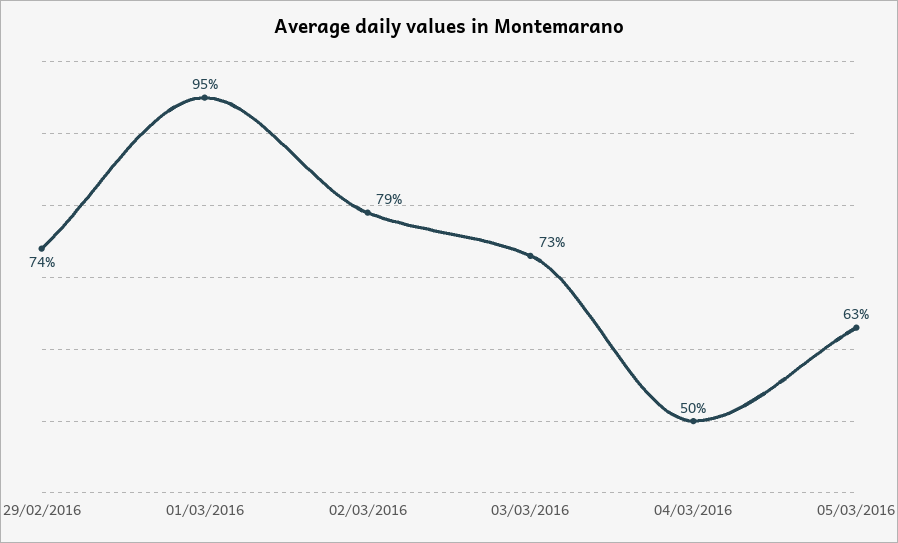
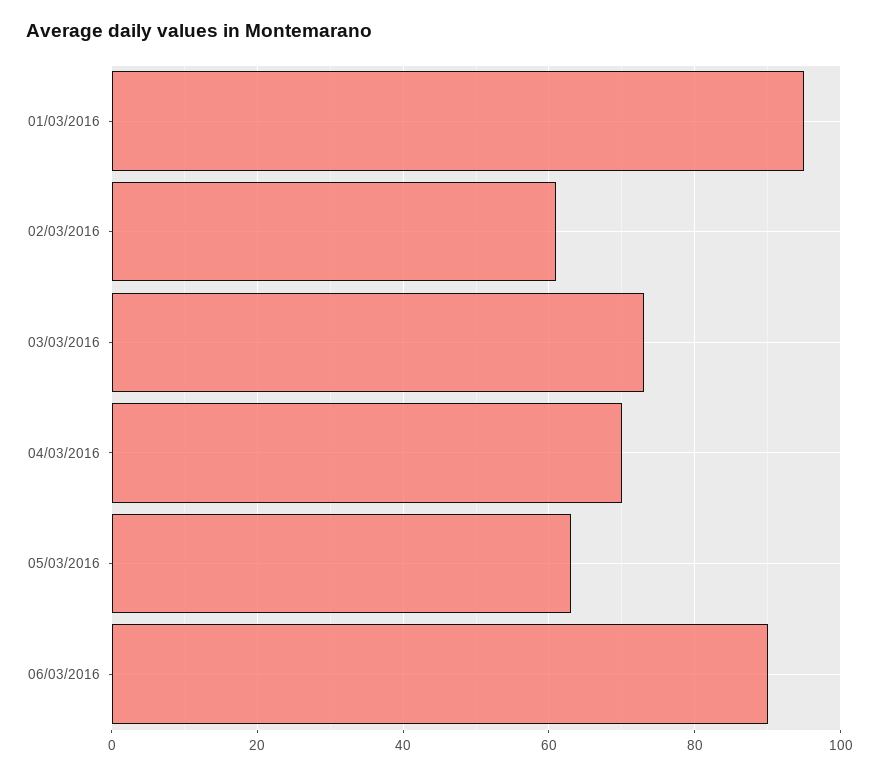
29/02/2016: 74 -> none
02/03/2016: 79 -> 60
04/03/2016: 50 -> 70
06/03/2016: none -> 90

